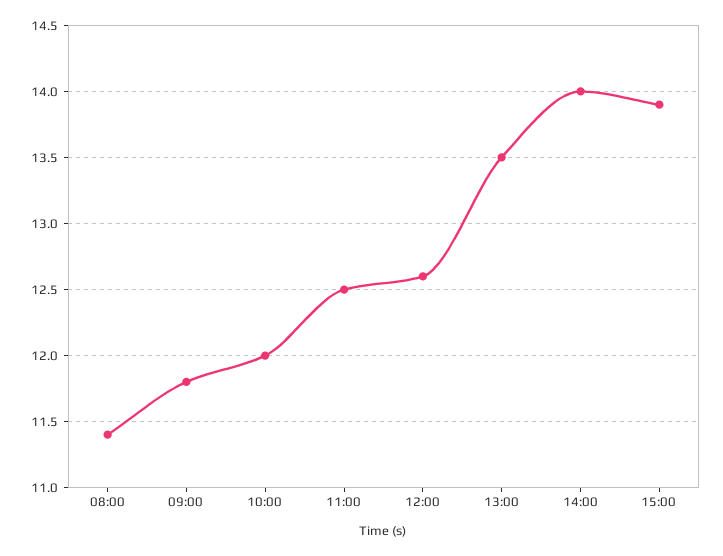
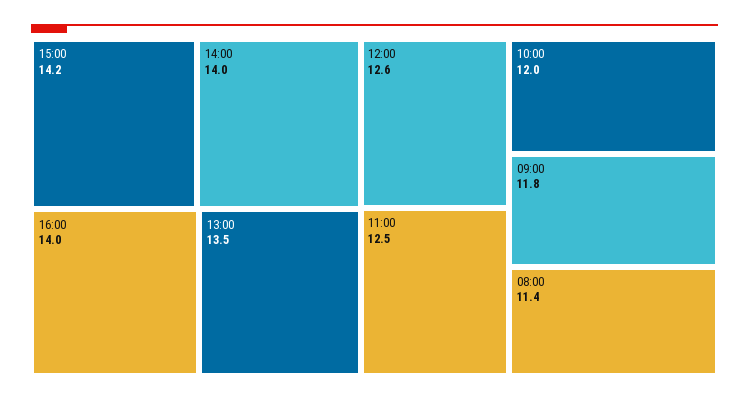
15:00: 13.9 -> 14.2
16:00: none -> 14

